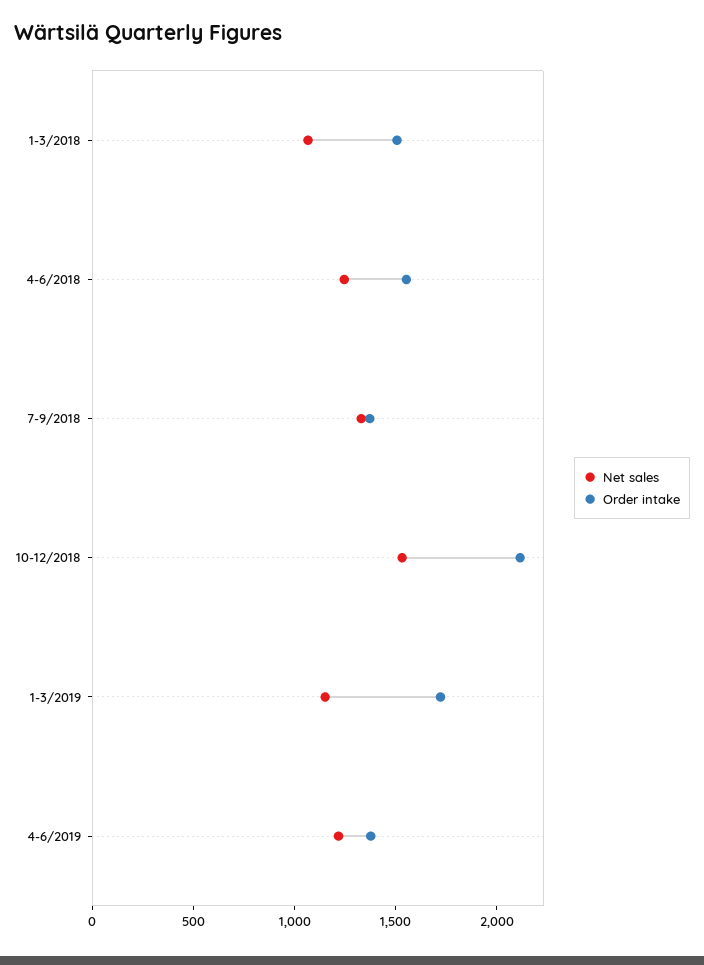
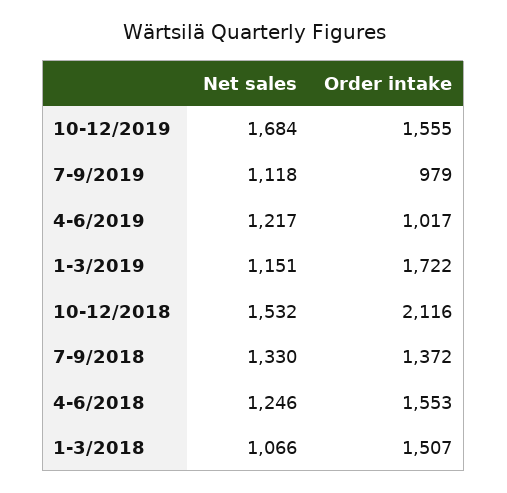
Order intake, 4-6/2019: 1400 -> 1017
Net sales, 10-12/2019: none -> 1684
Order intake, 10-12/2019: none -> 1555
Net sales, 7-9/2019: none -> 1118
Order intake, 7-9/2019: none -> 979

